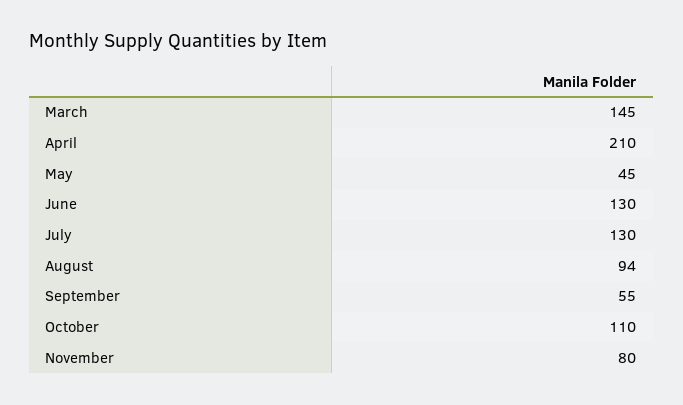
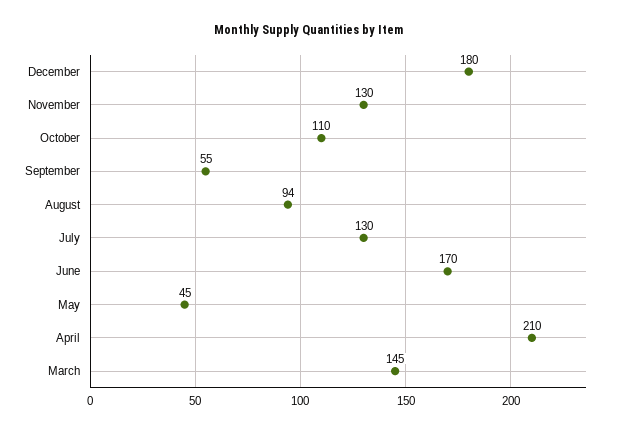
June: 130 -> 170
November: 80 -> 130
December: none -> 180

